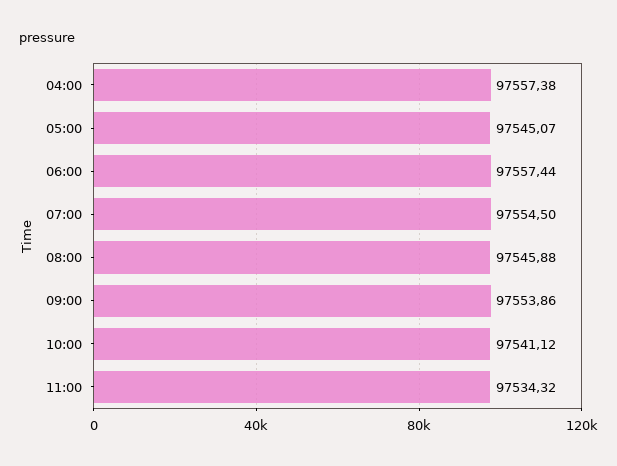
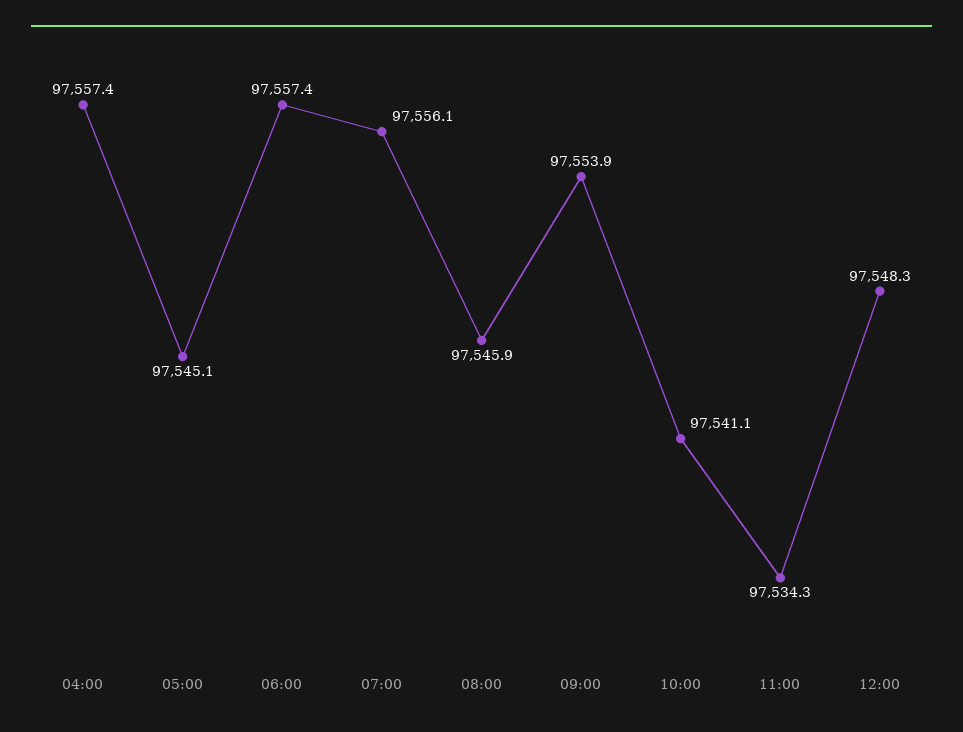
07:00: 97554.5 -> 97556.1
12:00: none -> 97548.3

